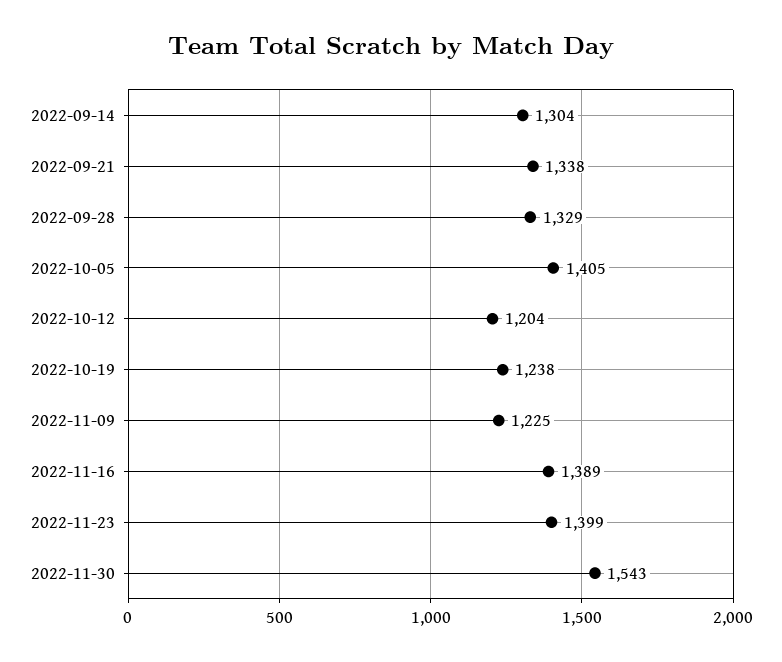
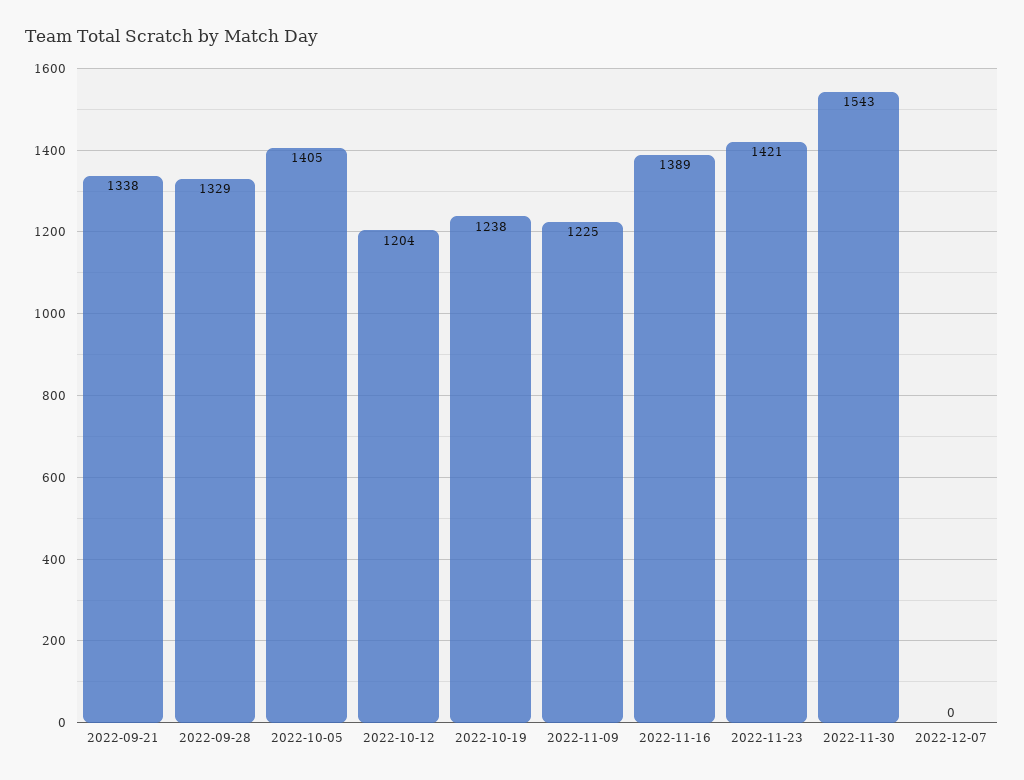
2022-09-14: 1304 -> none
2022-11-23: 1399 -> 1421
2022-12-07: none -> 0

